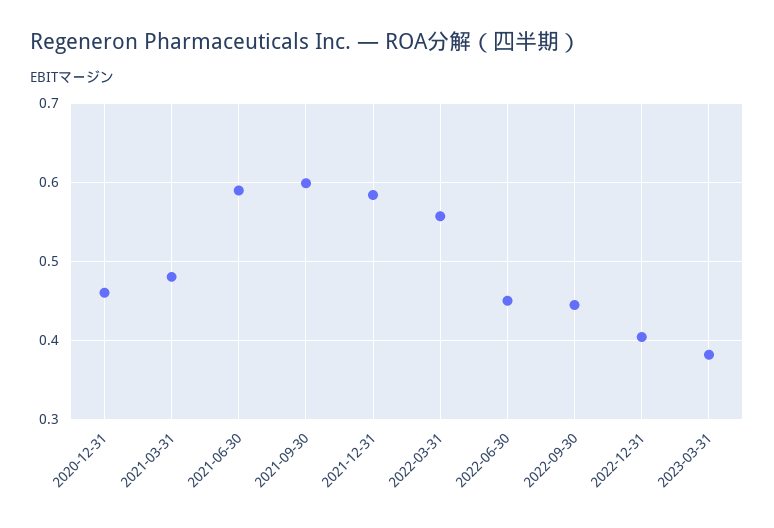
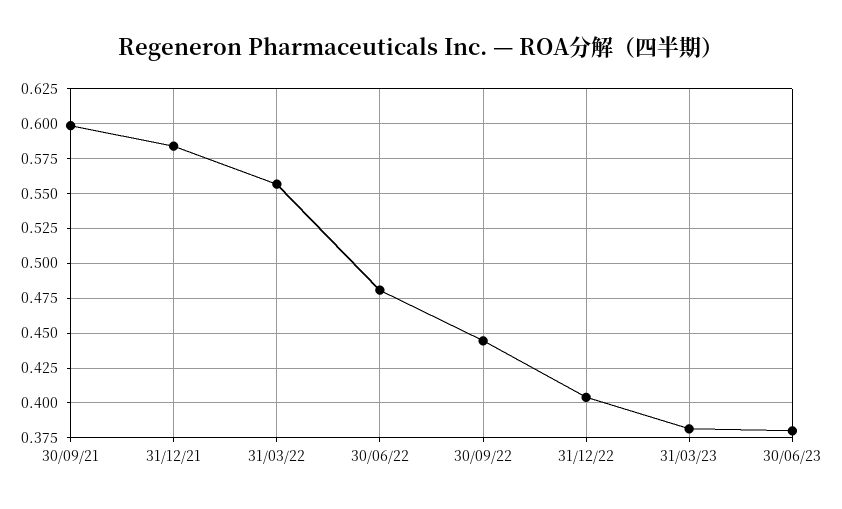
2020-12-31: 0.46 -> none
2021-03-31: 0.48 -> none
2021-06-30: 0.59 -> none
2022-06-30: 0.45 -> 0.48
30/06/23: none -> 0.38

